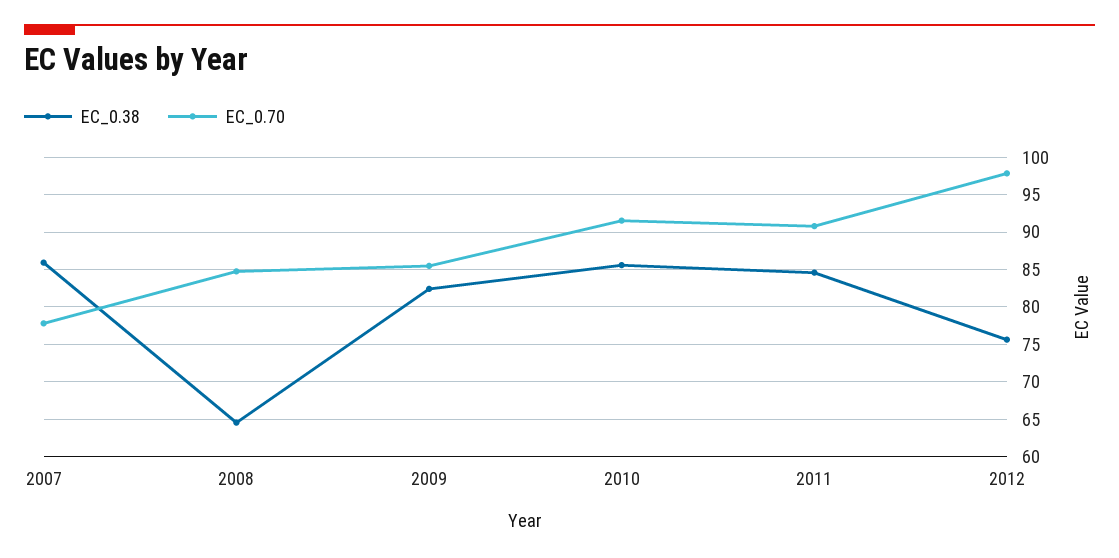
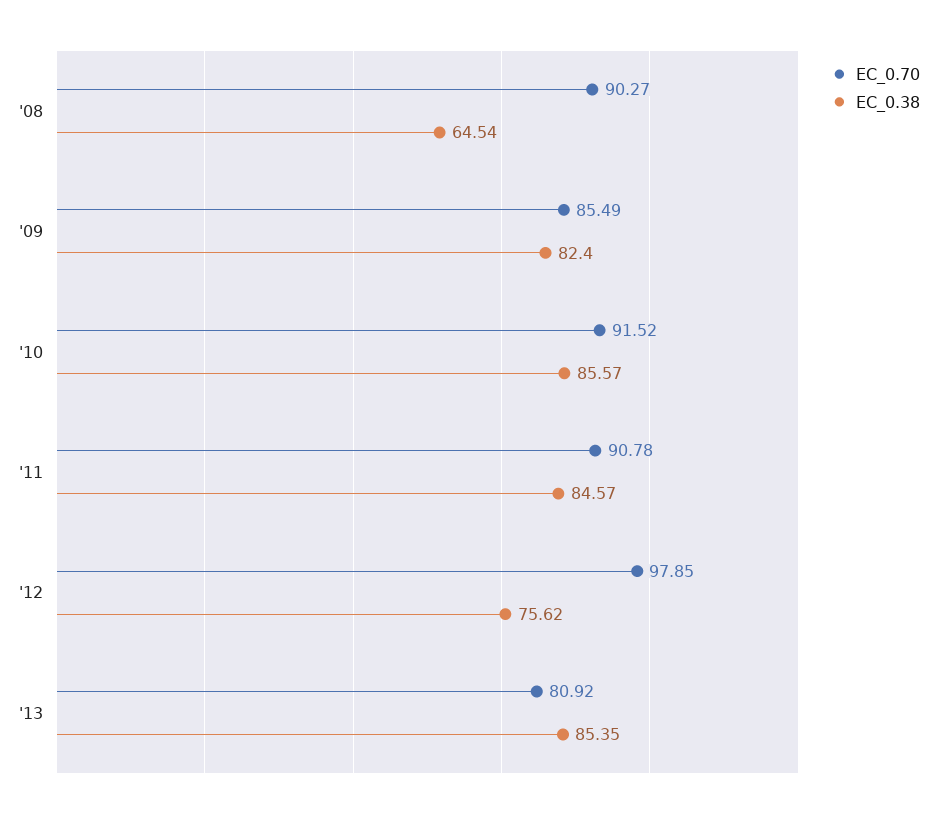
EC_0.38, 2007: 86 -> none
EC_0.70, 2007: 78 -> none
EC_0.70, 2008: 85 -> 90.27
EC_0.70, '13: none -> 80.92
EC_0.38, '13: none -> 85.35

